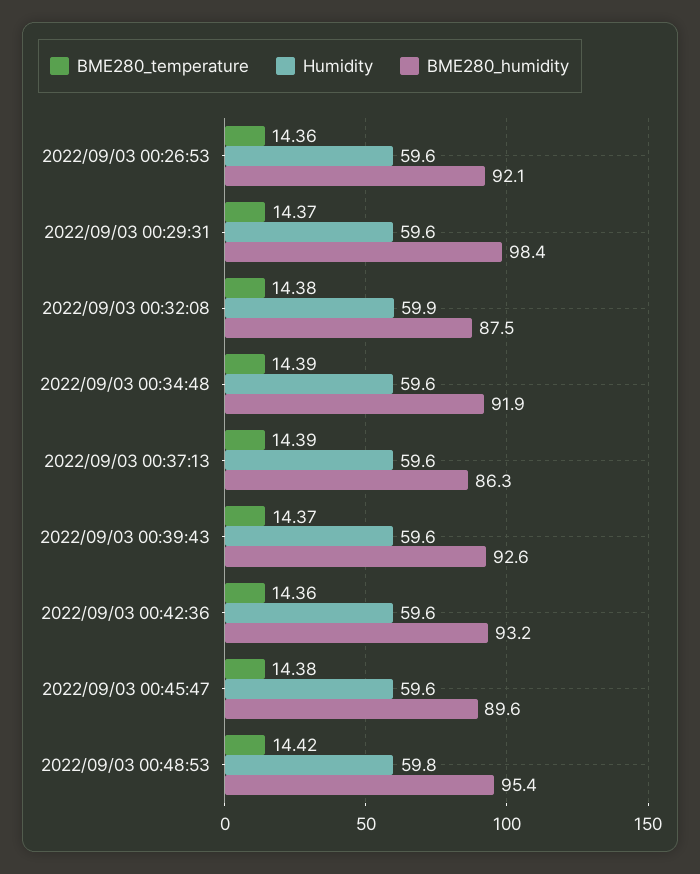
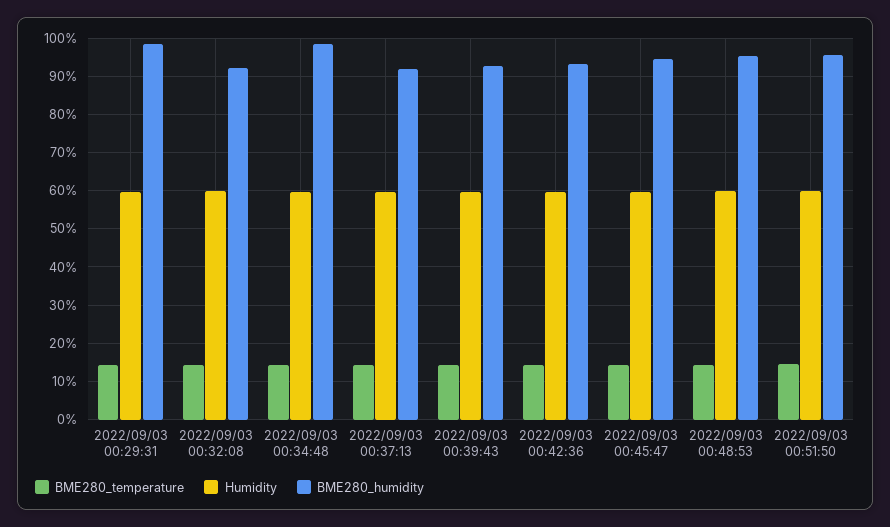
BME280_temperature, 2022/09/03 00:26:53: 14.36 -> none
Humidity, 2022/09/03 00:26:53: 59.6 -> none
BME280_humidity, 2022/09/03 00:26:53: 92.1 -> none
BME280_humidity, 2022/09/03 00:32:08: 87.5 -> 92
BME280_humidity, 2022/09/03 00:34:48: 91.9 -> 98
BME280_humidity, 2022/09/03 00:37:13: 86.3 -> 92
BME280_humidity, 2022/09/03 00:45:47: 89.6 -> 94
BME280_temperature, 2022/09/03 00:51:50: none -> 14
Humidity, 2022/09/03 00:51:50: none -> 60
BME280_humidity, 2022/09/03 00:51:50: none -> 96

